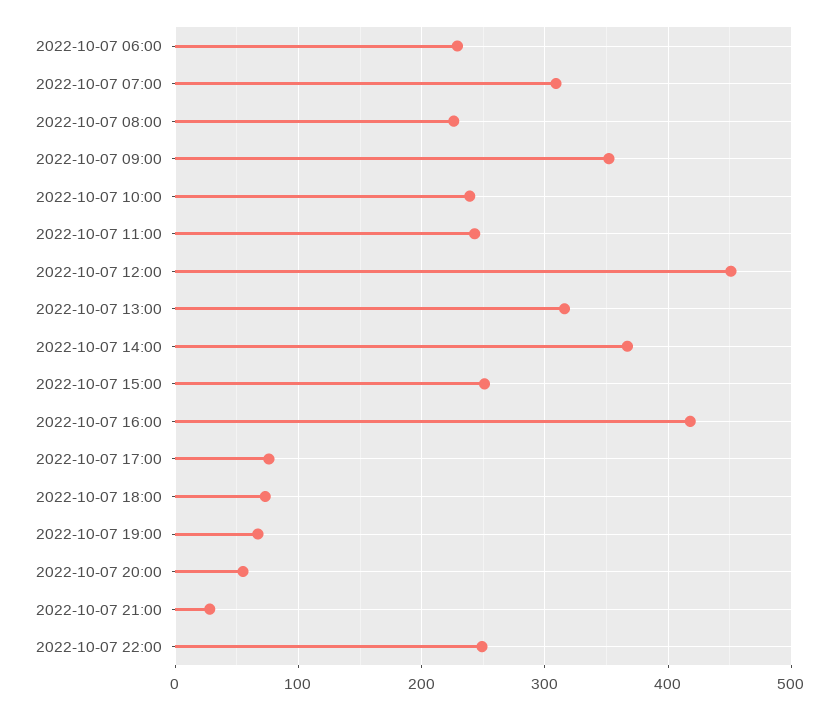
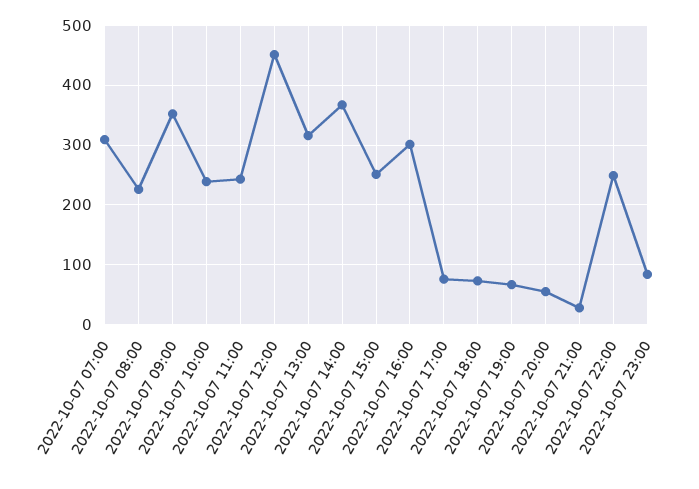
2022-10-07 06:00: 230 -> none
2022-10-07 16:00: 420 -> 300
2022-10-07 23:00: none -> 80

